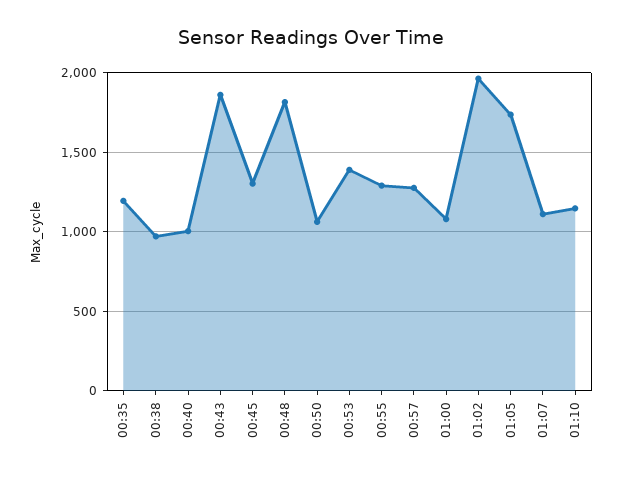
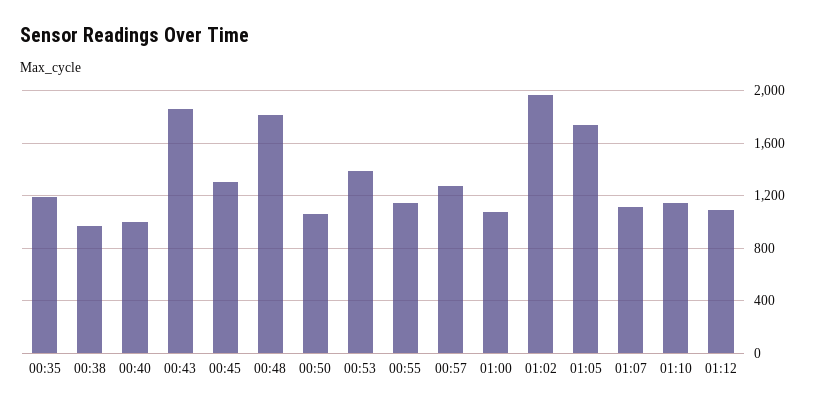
00:55: 1300 -> 1150
01:12: none -> 1100

